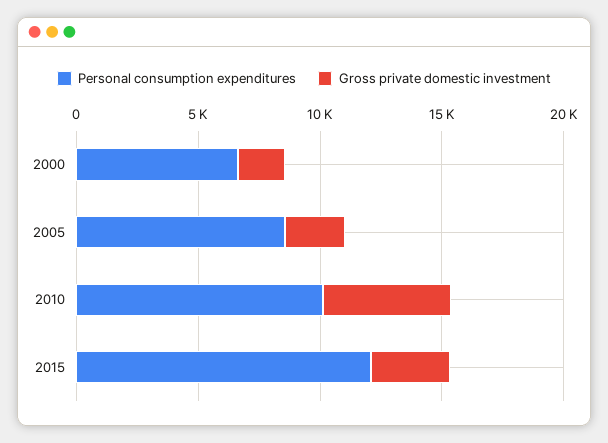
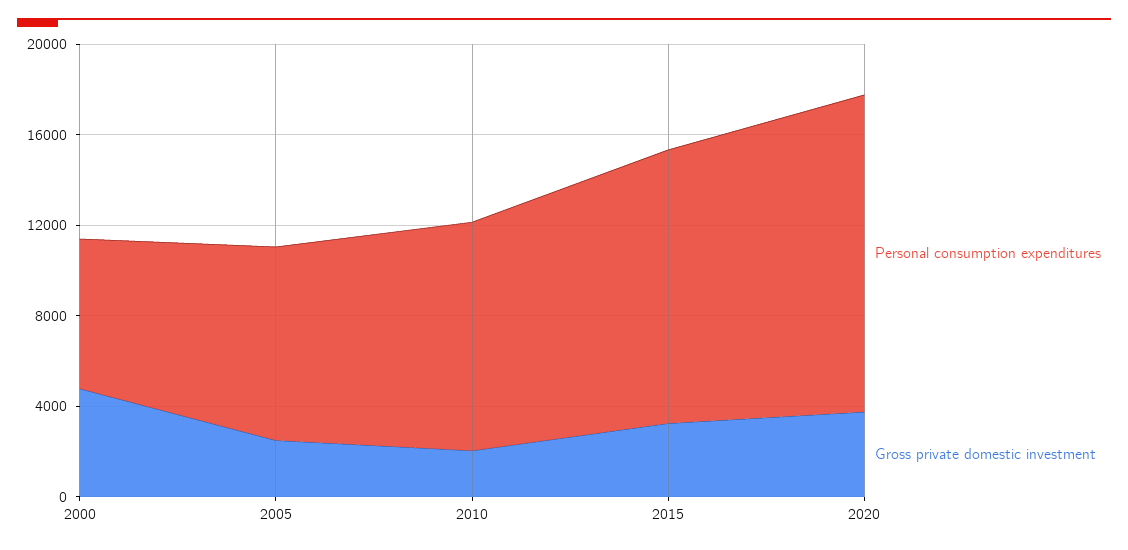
Gross private domestic investment, 2000: 2000 -> 5000
Gross private domestic investment, 2010: 5000 -> 2000
Personal consumption expenditures, 2020: none -> 14000
Gross private domestic investment, 2020: none -> 4000

